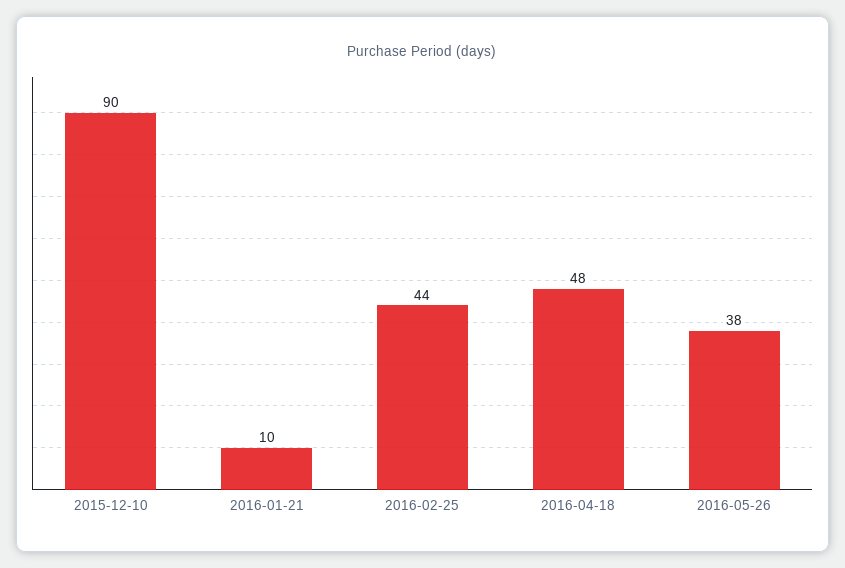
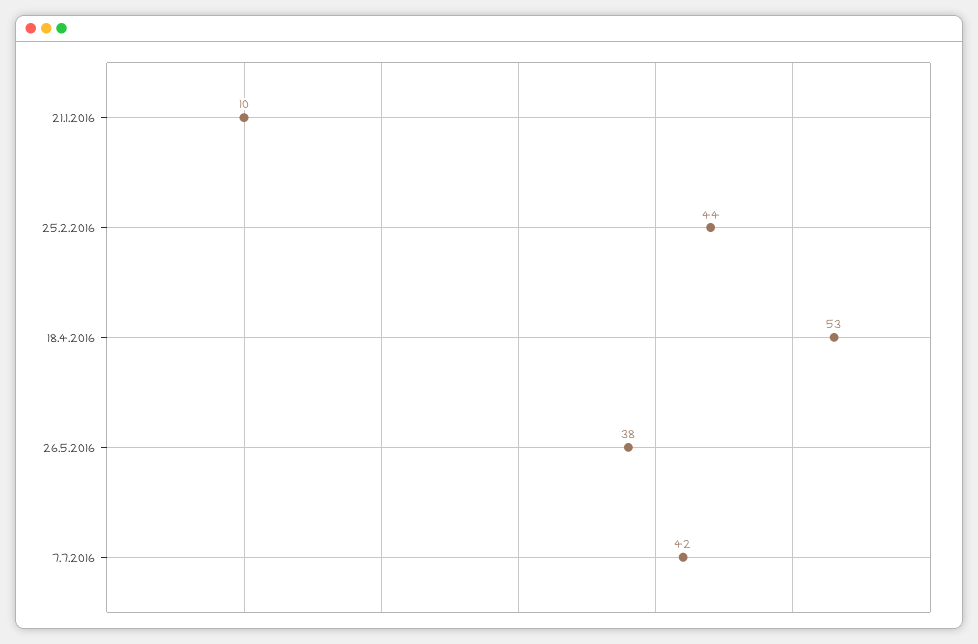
2015-12-10: 90 -> none
2016-04-18: 48 -> 53
7.7.2016: none -> 42

